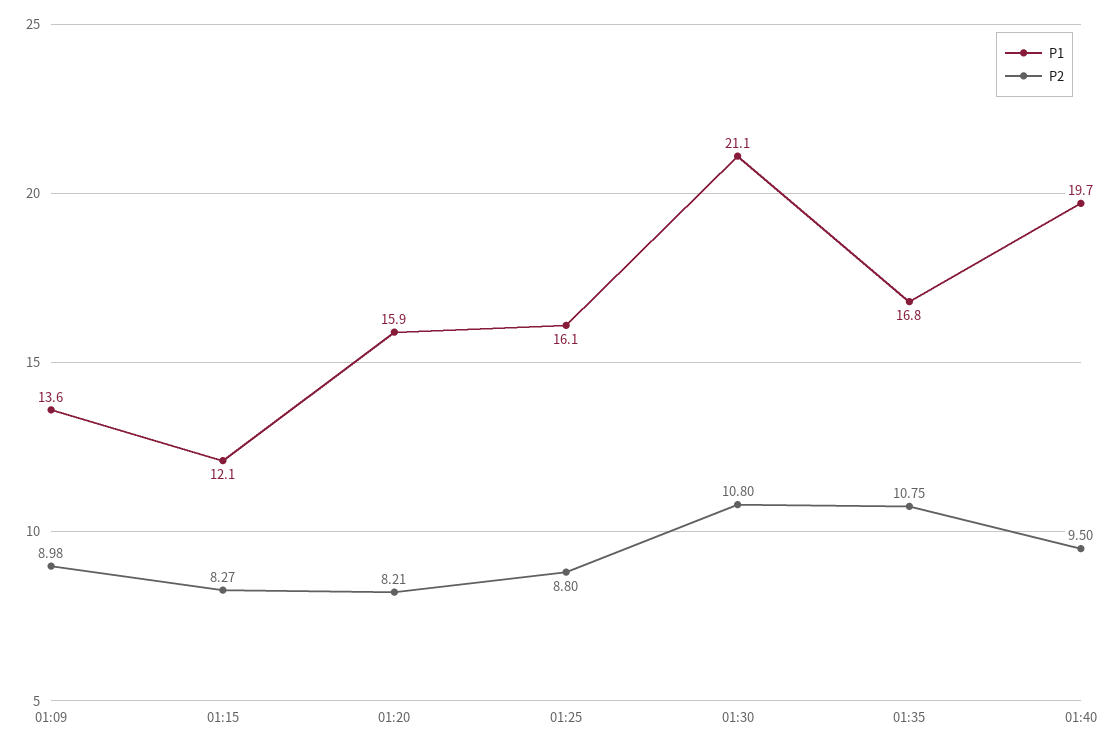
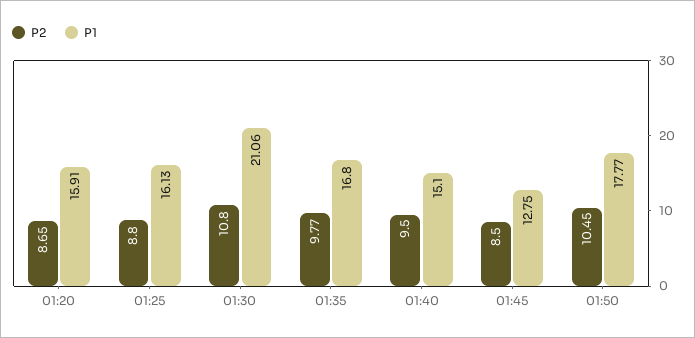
P1, 01:09: 13.6 -> none
P2, 01:09: 8.98 -> none
P1, 01:15: 12.1 -> none
P2, 01:15: 8.27 -> none
P2, 01:20: 8.21 -> 8.65
P2, 01:35: 10.75 -> 9.77
P1, 01:40: 19.7 -> 15.1
P2, 01:45: none -> 8.5
P1, 01:45: none -> 12.75
P2, 01:50: none -> 10.45
P1, 01:50: none -> 17.77

